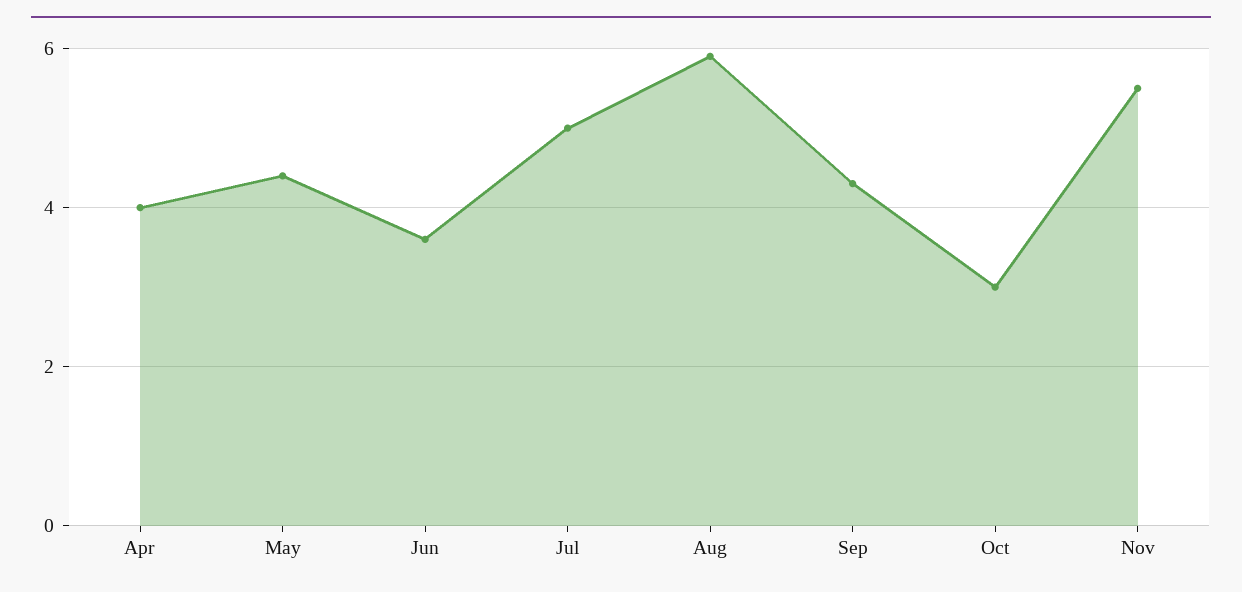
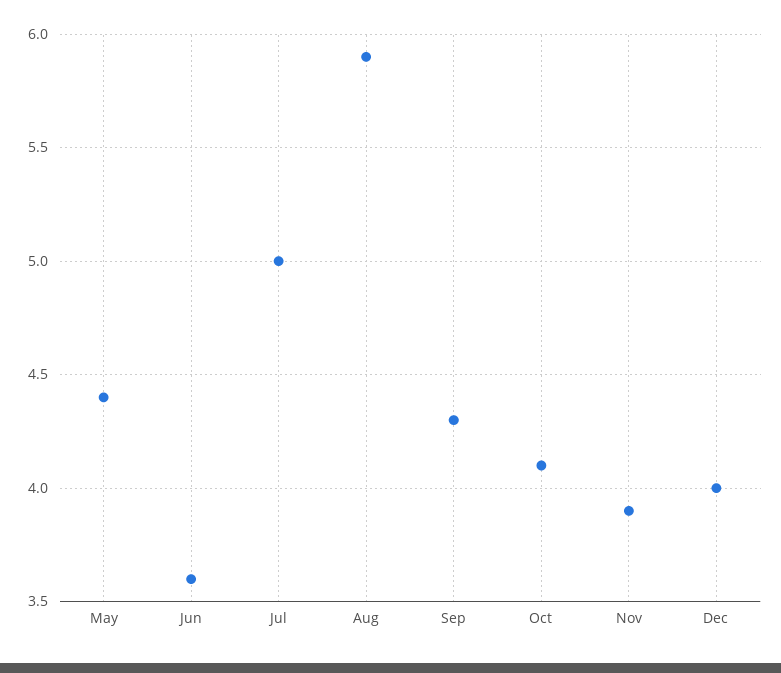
Apr: 4 -> none
Oct: 3 -> 4.1
Nov: 5.5 -> 3.9
Dec: none -> 4

